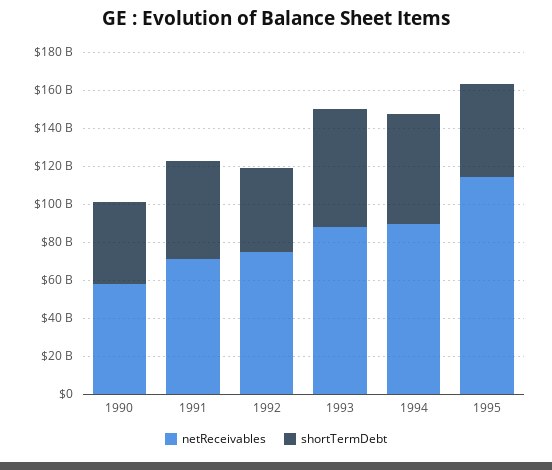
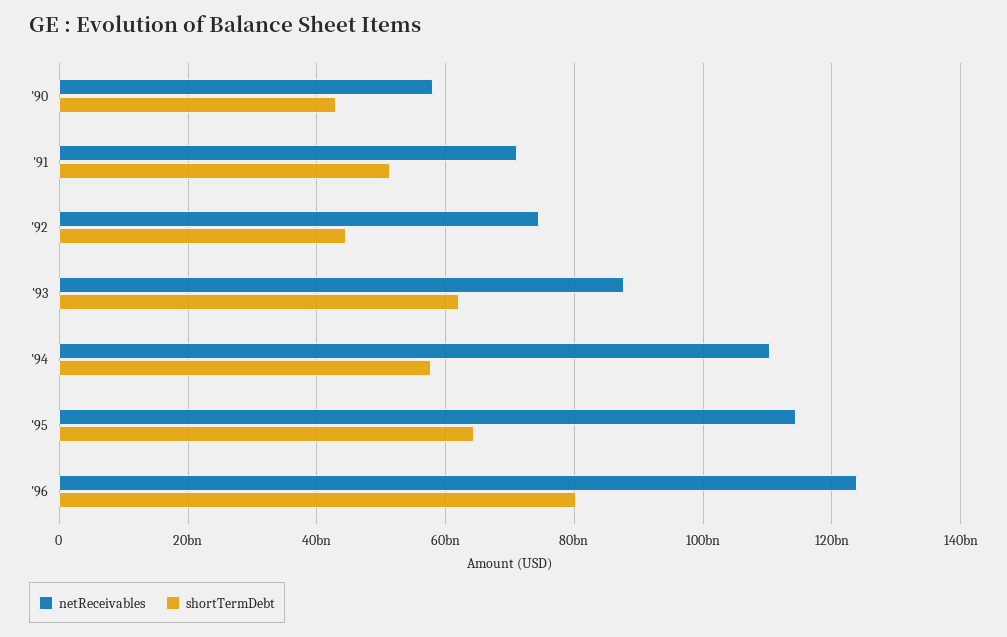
netReceivables, 1994: 90000000000 -> 110000000000
shortTermDebt, 1995: 50000000000 -> 64000000000
netReceivables, '96: none -> 124000000000
shortTermDebt, '96: none -> 80000000000

